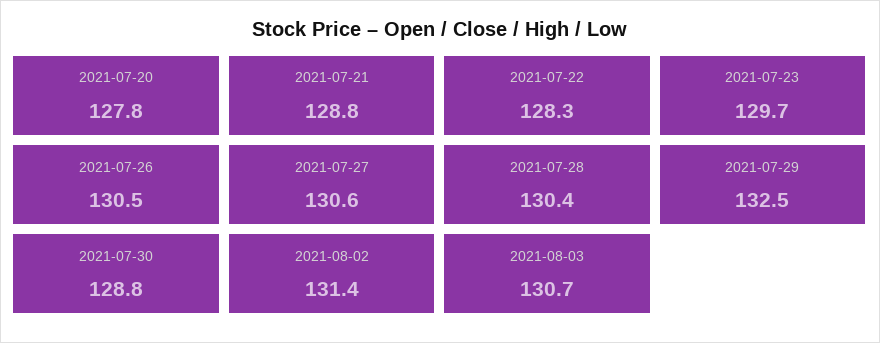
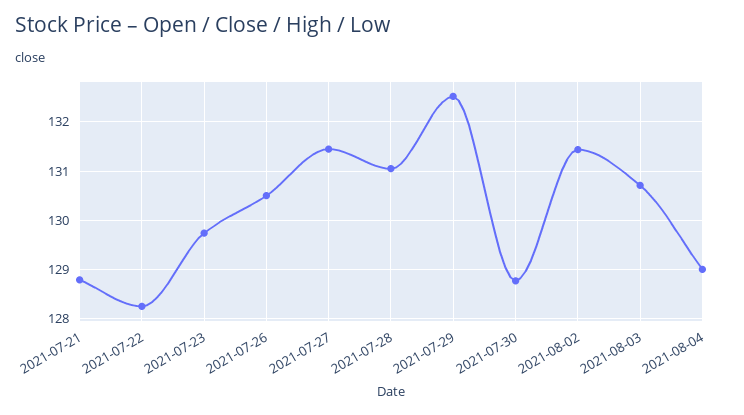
2021-07-20: 127.8 -> none
2021-07-27: 130.6 -> 131.4
2021-07-28: 130.4 -> 131
2021-08-04: none -> 129

